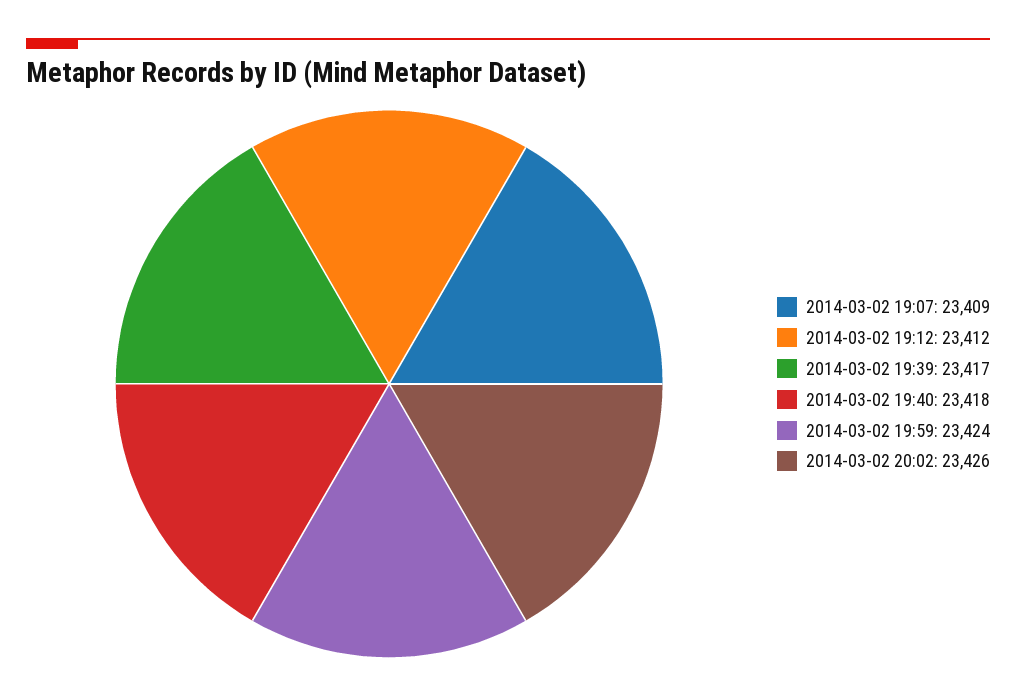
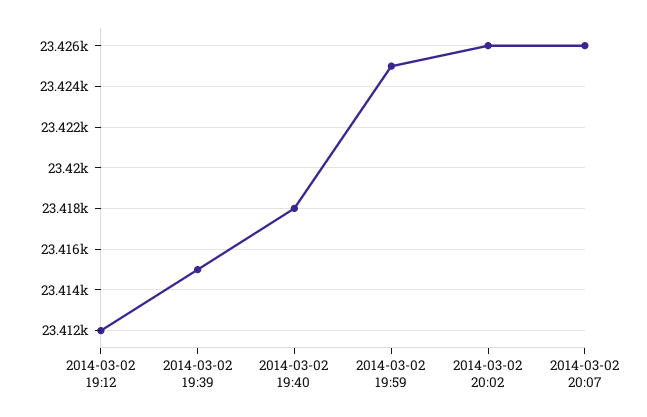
2014-03-02 19:07: 23409 -> none
2014-03-02 19:39: 23417 -> 23415
2014-03-02 19:59: 23424 -> 23425
2014-03-02 20:07: none -> 23426

